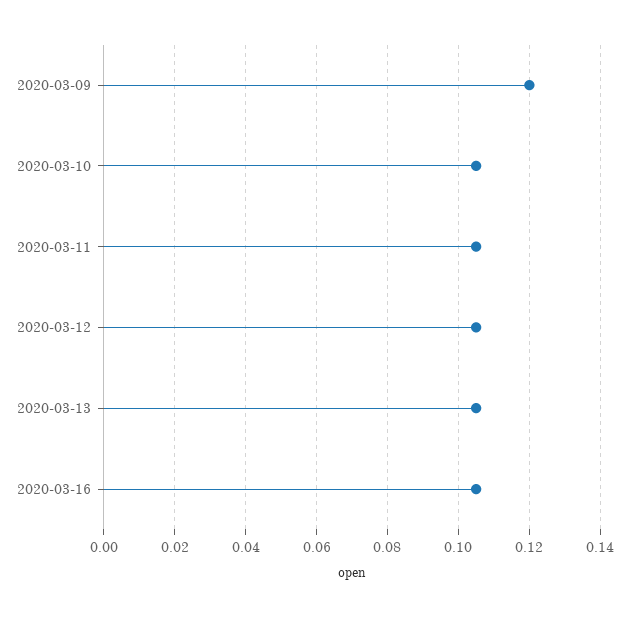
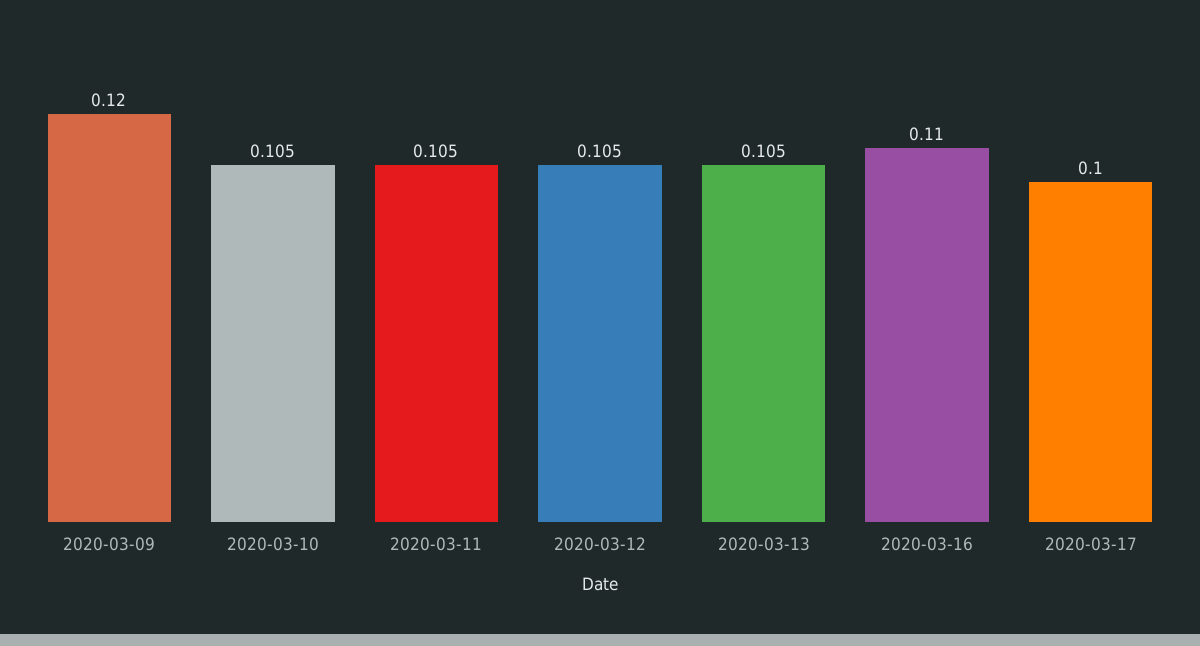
2020-03-16: 0.105 -> 0.11
2020-03-17: none -> 0.1

